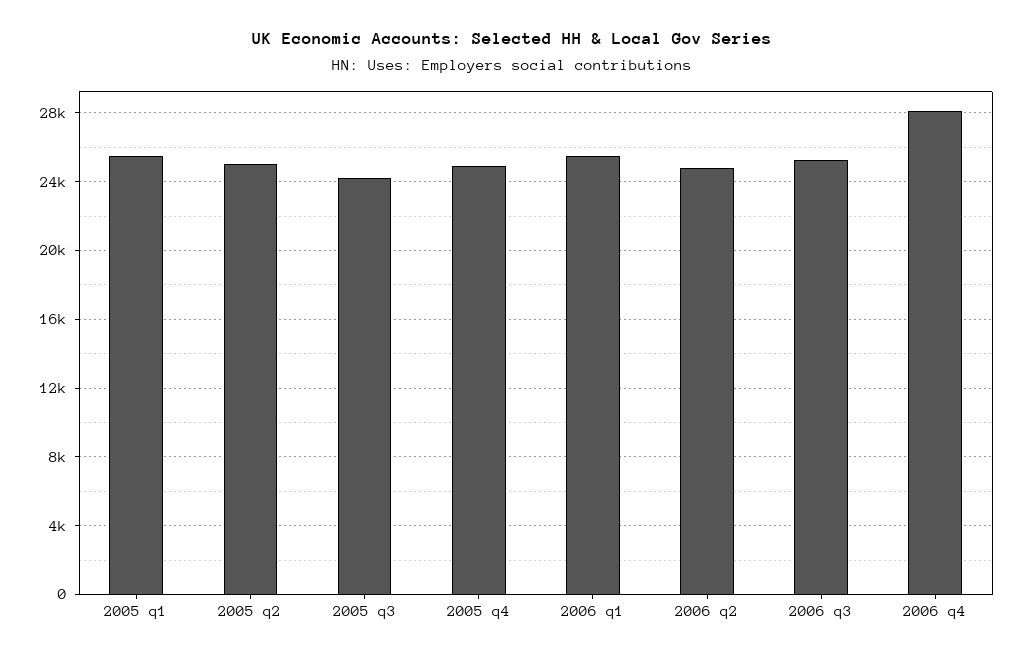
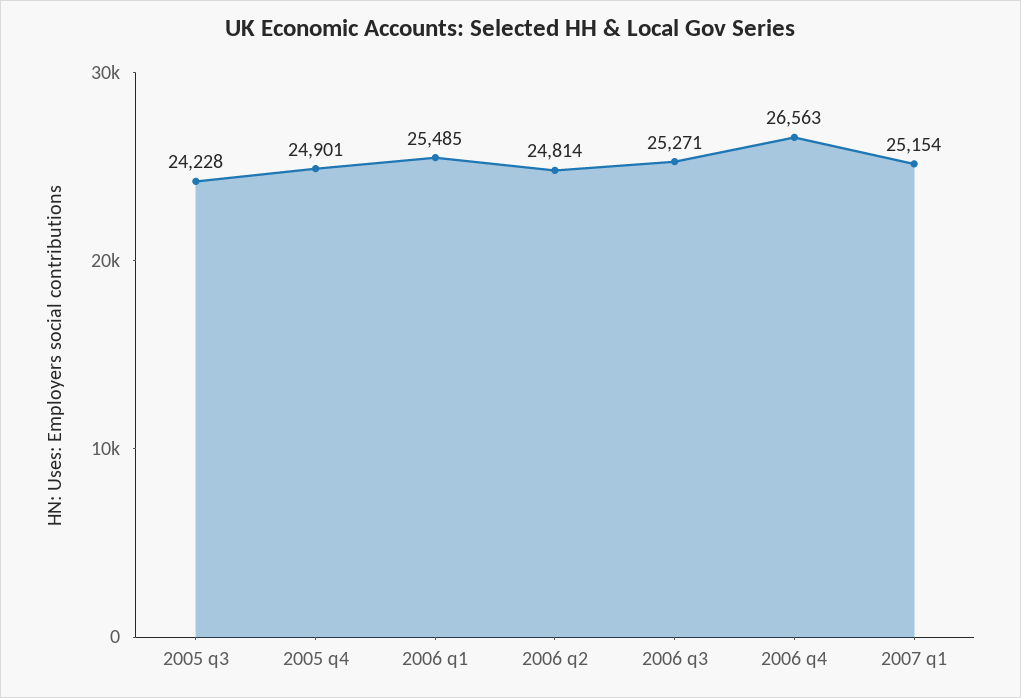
2005 q1: 25500 -> none
2005 q2: 25000 -> none
2006 q4: 28000 -> 26563
2007 q1: none -> 25154

